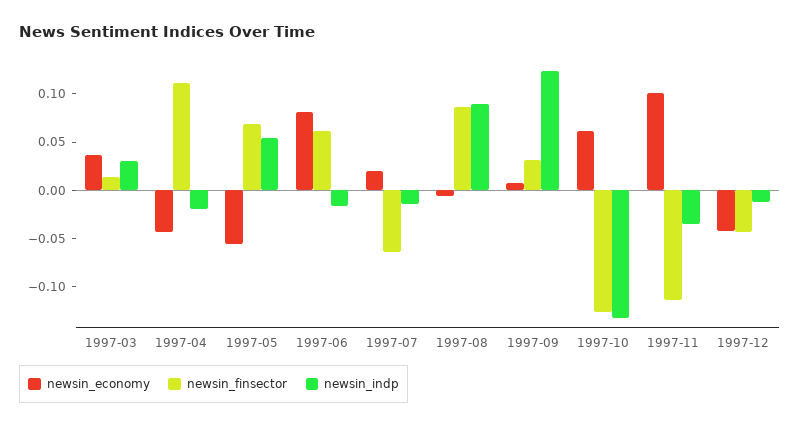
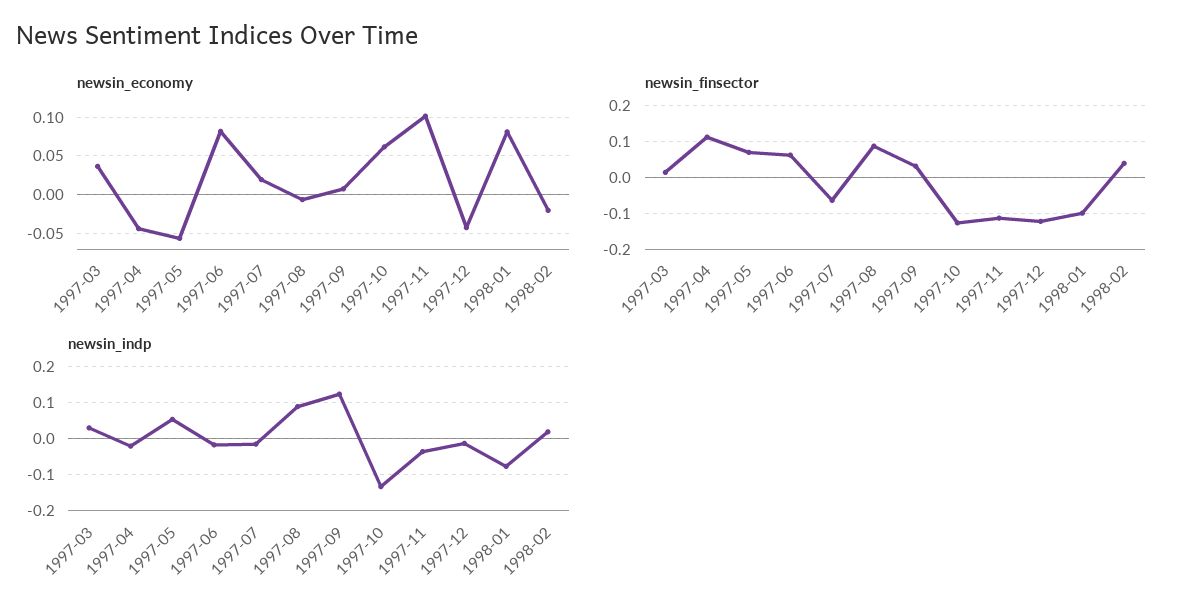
newsin_finsector, 1997-12: -0.04 -> -0.12
newsin_economy, 1998-01: none -> 0.08
newsin_economy, 1998-02: none -> -0.02
newsin_finsector, 1998-01: none -> -0.1
newsin_finsector, 1998-02: none -> 0.04
newsin_indp, 1998-01: none -> -0.08
newsin_indp, 1998-02: none -> 0.02

